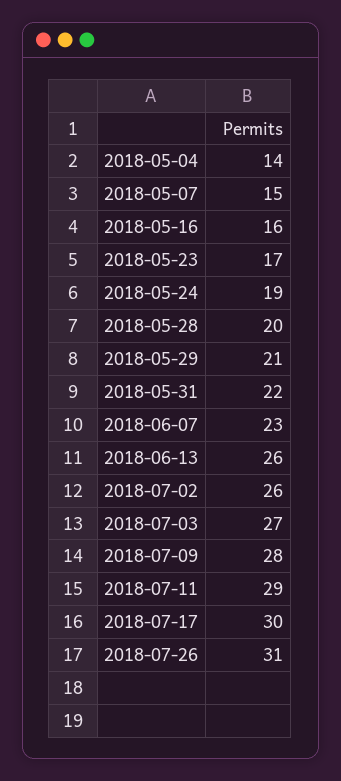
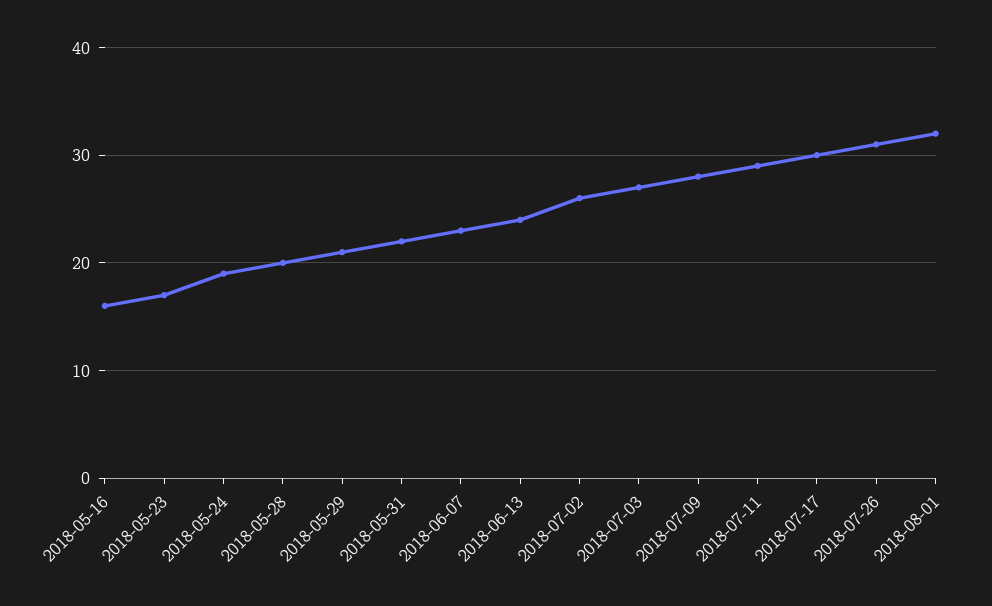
2018-05-04: 14 -> none
2018-05-07: 15 -> none
2018-06-13: 26 -> 24
2018-08-01: none -> 32

